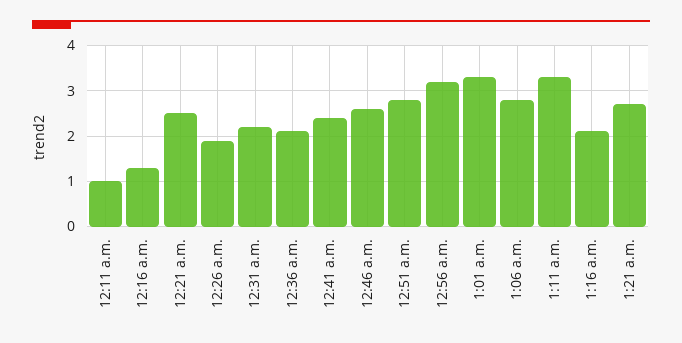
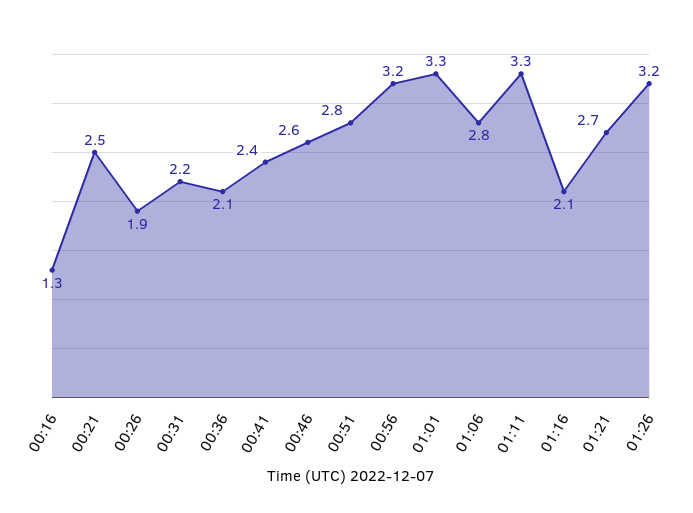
12:11 a.m.: 1 -> none
01:26: none -> 3.2

